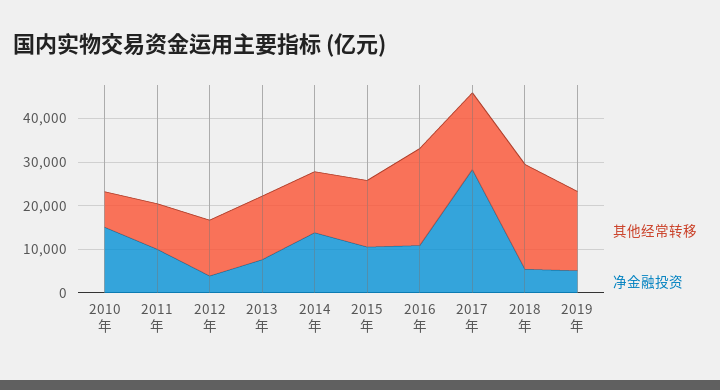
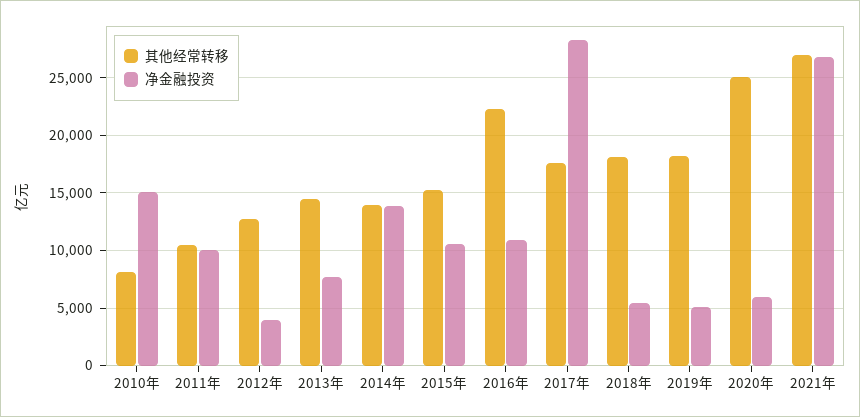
其他经常转移, 2018年: 24000 -> 18000
其他经常转移, 2020年: none -> 25000
净金融投资, 2020年: none -> 6000
其他经常转移, 2021年: none -> 27000
净金融投资, 2021年: none -> 27000

